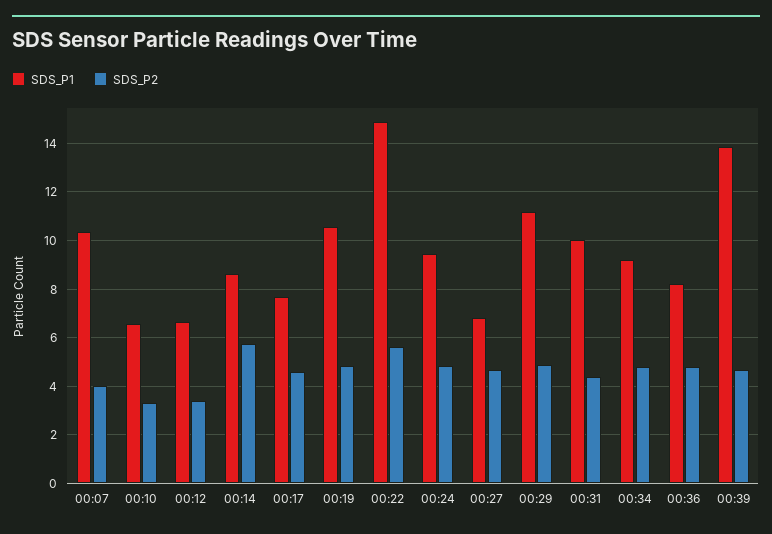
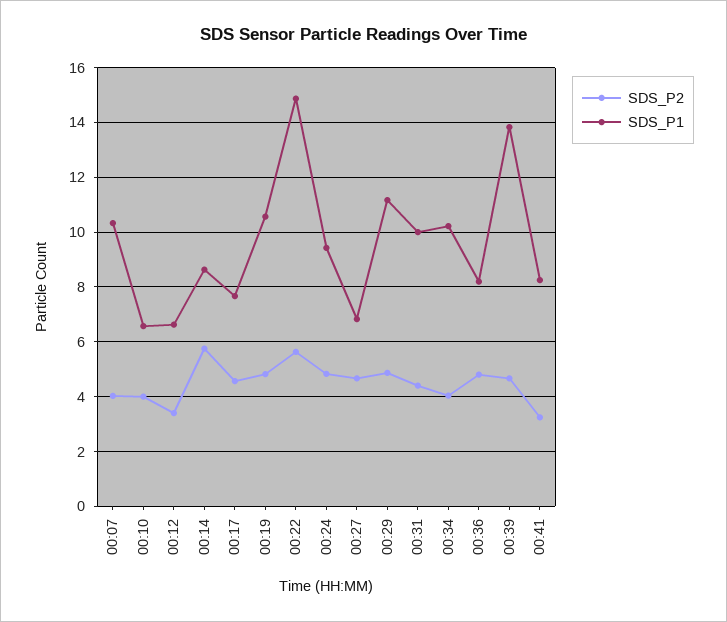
SDS_P2, 00:10: 3.25 -> 4
SDS_P1, 00:34: 9.25 -> 10.25
SDS_P2, 00:34: 4.75 -> 4
SDS_P2, 00:41: none -> 3.25
SDS_P1, 00:41: none -> 8.25

